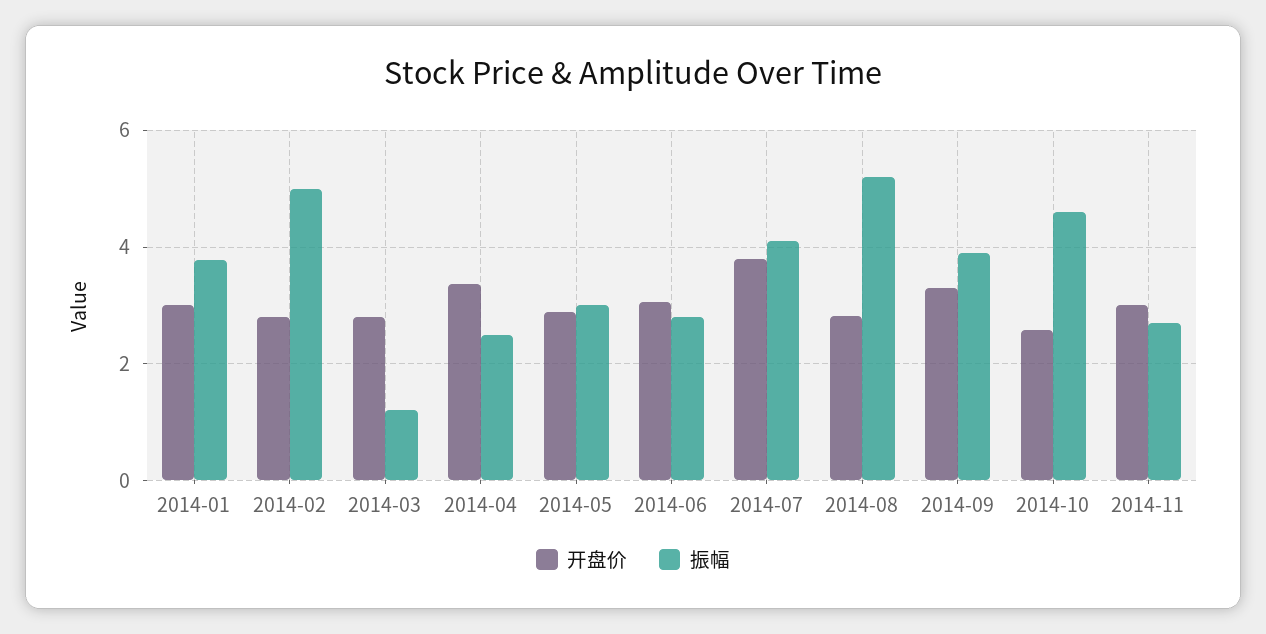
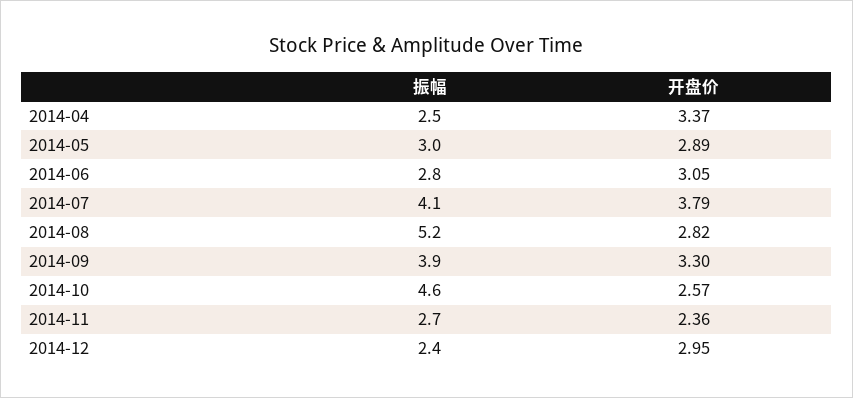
开盘价, 2014-01: 3 -> none
振幅, 2014-01: 3.8 -> none
开盘价, 2014-02: 2.8 -> none
振幅, 2014-02: 5 -> none
开盘价, 2014-03: 2.8 -> none
振幅, 2014-03: 1.2 -> none
开盘价, 2014-11: 3 -> 2.36
振幅, 2014-12: none -> 2.4
开盘价, 2014-12: none -> 2.95

